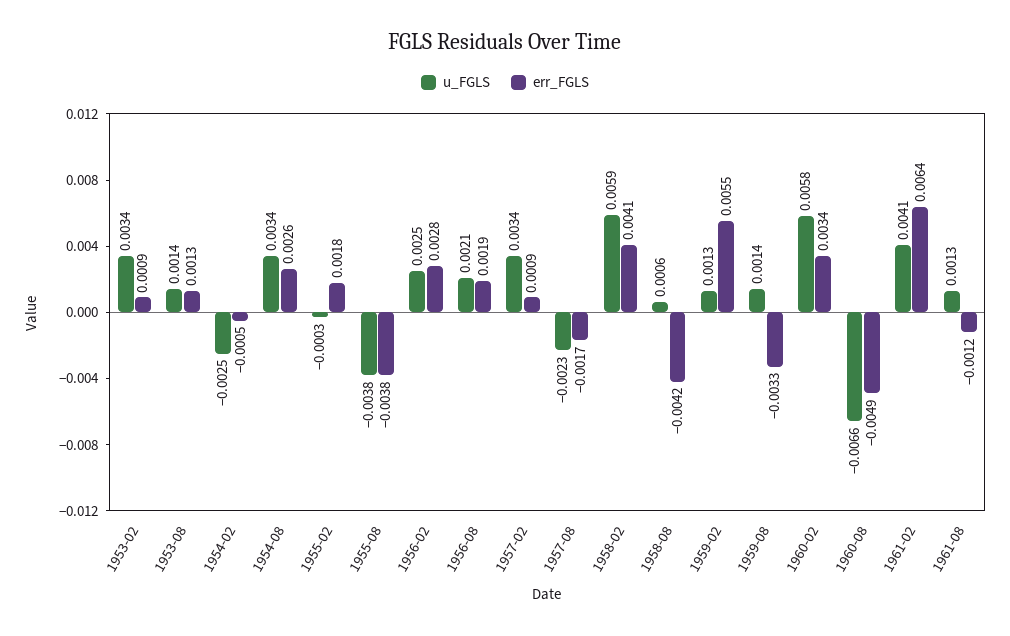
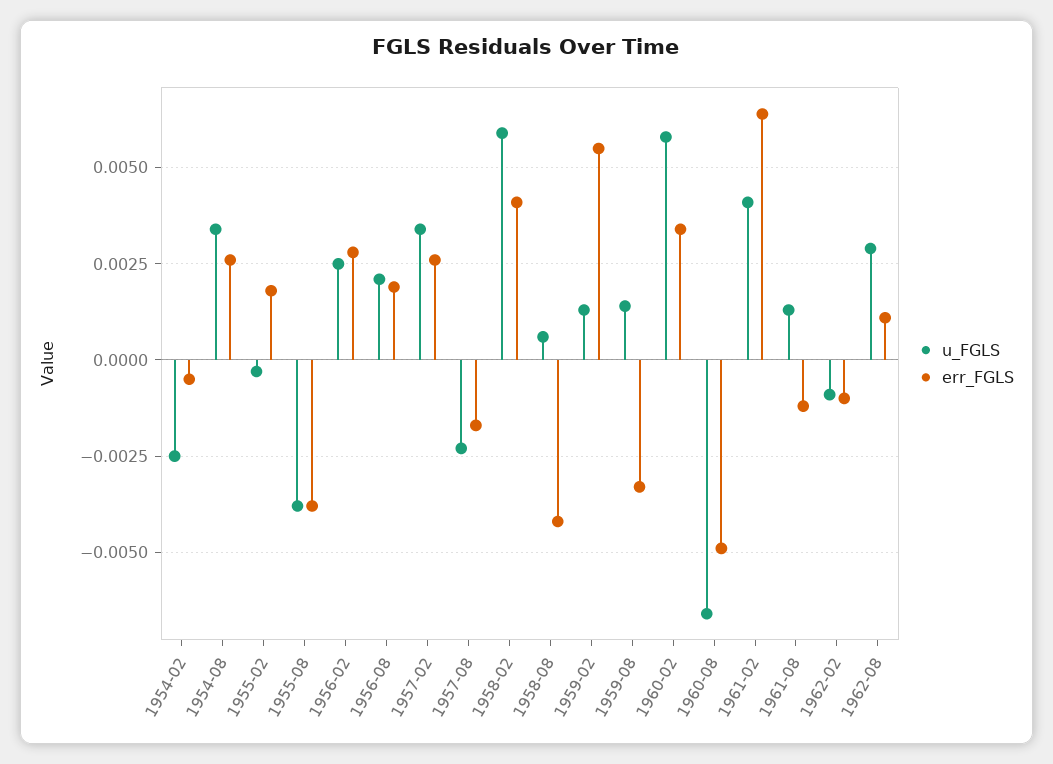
u_FGLS, 1953-02: 0.0034 -> none
err_FGLS, 1953-02: 0.0009 -> none
u_FGLS, 1953-08: 0.0014 -> none
err_FGLS, 1953-08: 0.0013 -> none
err_FGLS, 1957-02: 0.0009 -> 0.0025
u_FGLS, 1962-02: none -> -0.001
err_FGLS, 1962-02: none -> -0.001
u_FGLS, 1962-08: none -> 0.003
err_FGLS, 1962-08: none -> 0.001

